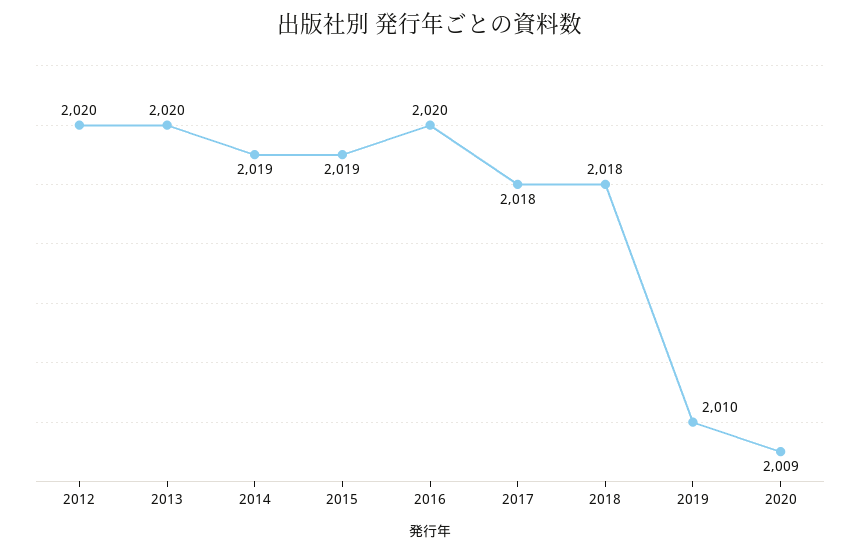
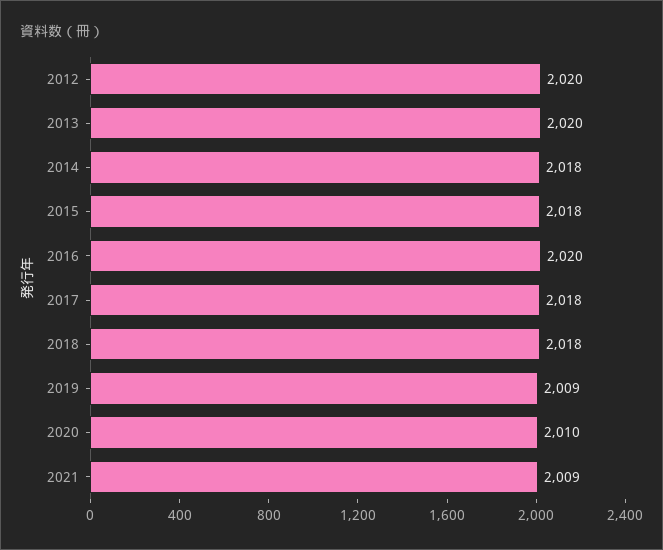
2014: 2019 -> 2018
2015: 2019 -> 2018
2019: 2010 -> 2009
2020: 2009 -> 2010
2021: none -> 2009

